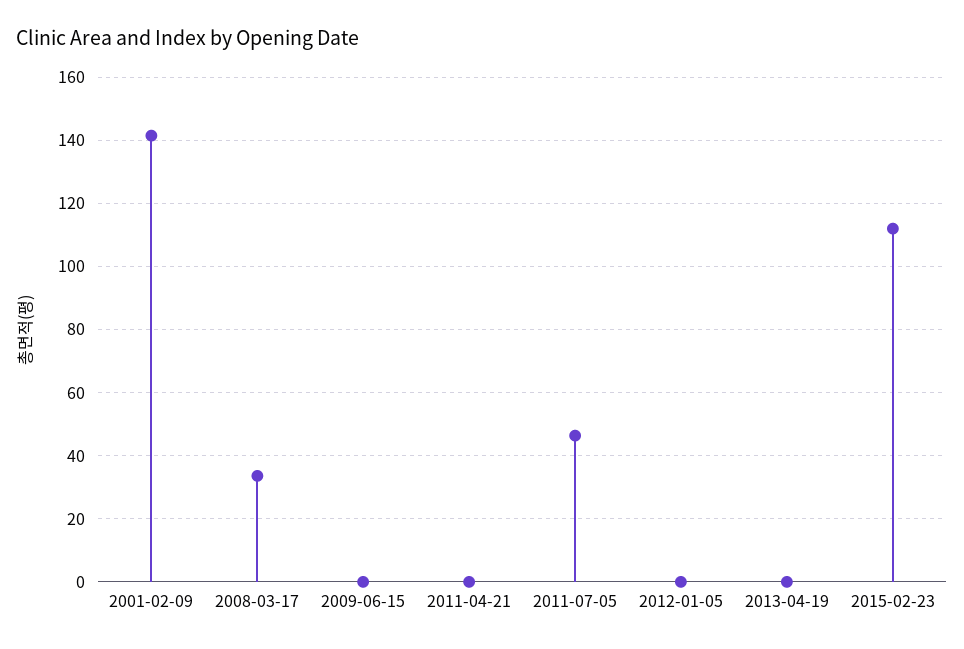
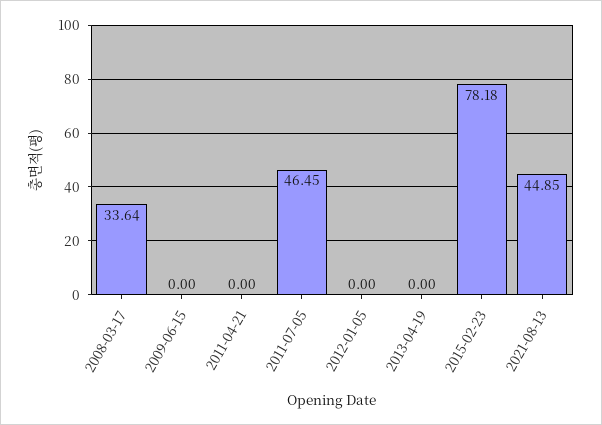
2001-02-09: 142 -> none
2015-02-23: 112 -> 78.18
2021-08-13: none -> 44.85

